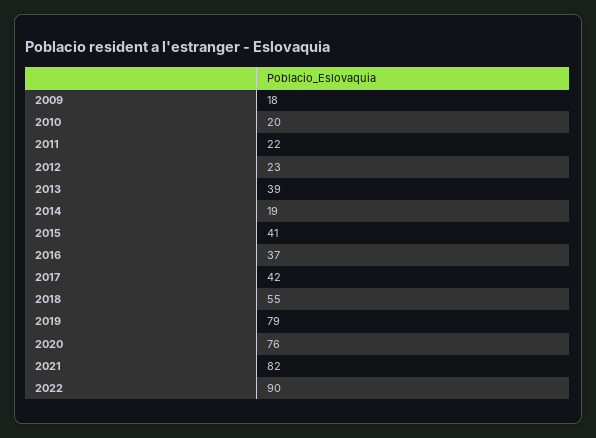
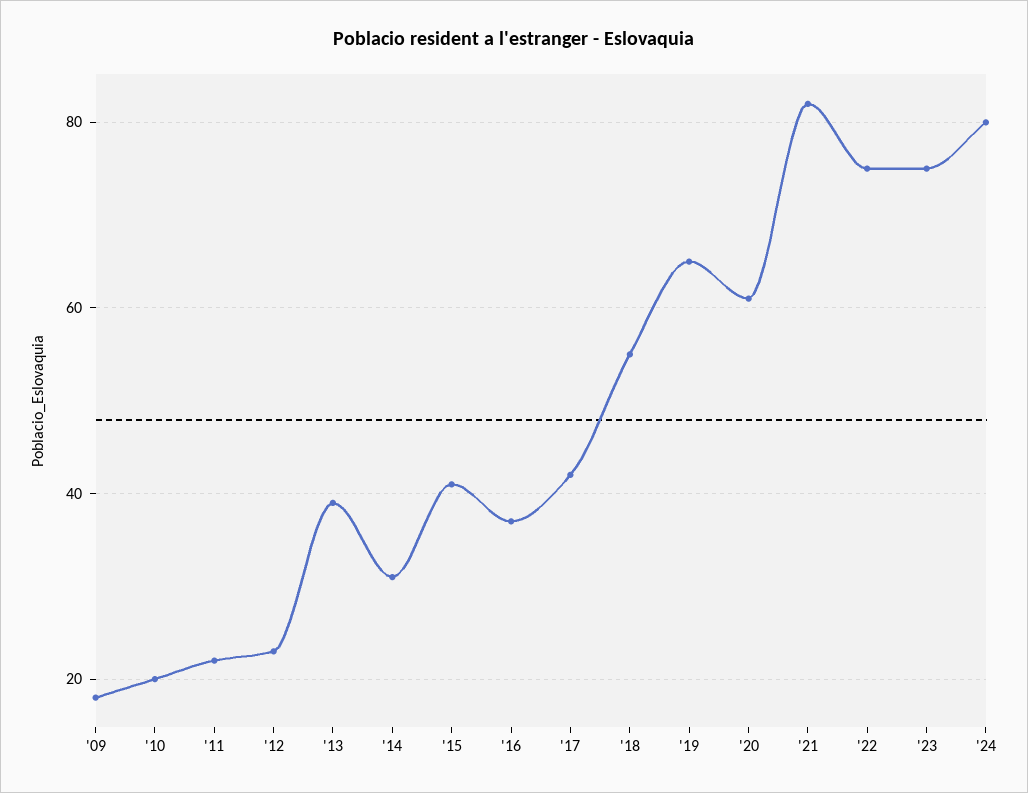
2014: 19 -> 30
2019: 79 -> 65
2020: 76 -> 60
2022: 90 -> 75
'23: none -> 75
'24: none -> 80

